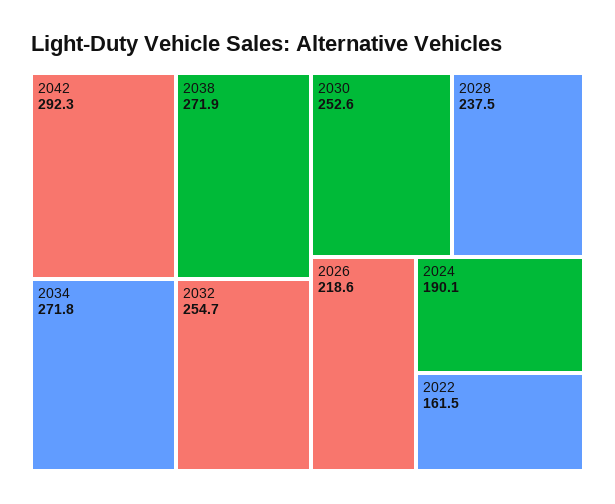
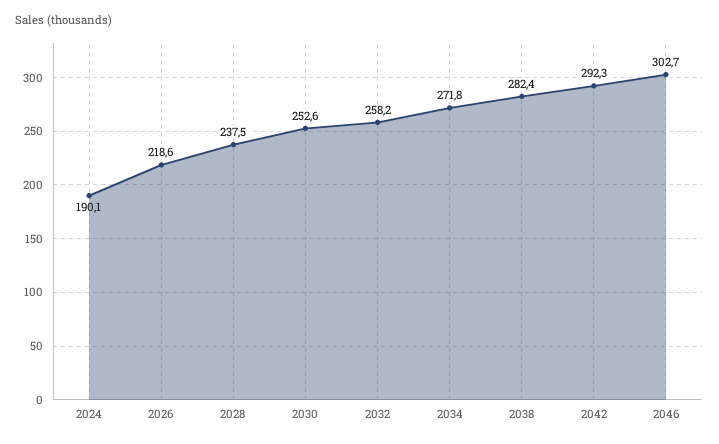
2038: 271.9 -> 282.4
2032: 254.7 -> 258.2
2022: 161.5 -> none
2046: none -> 302.7

